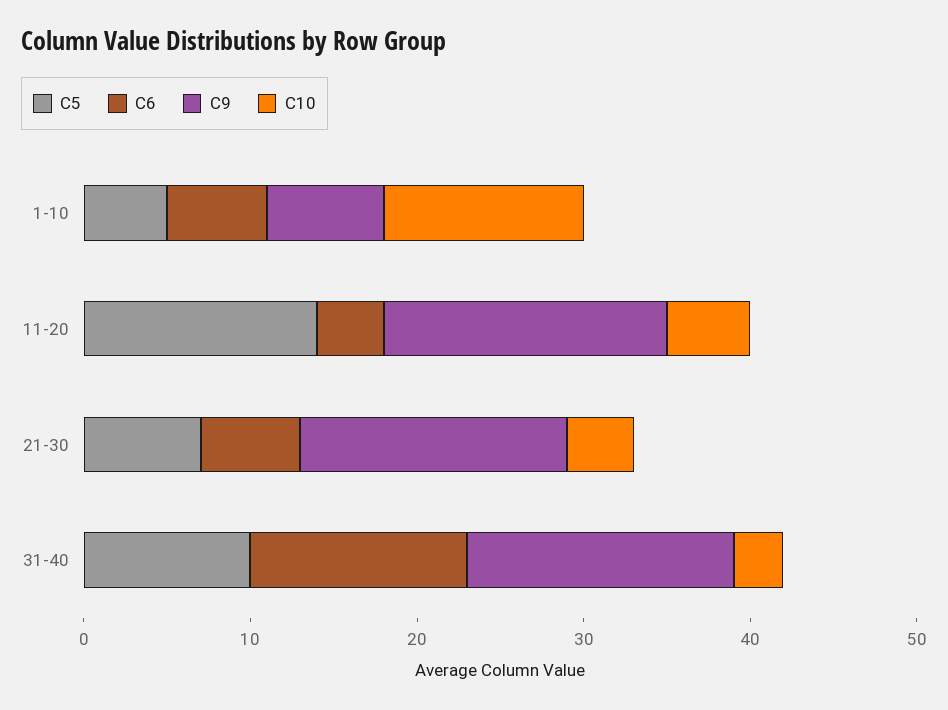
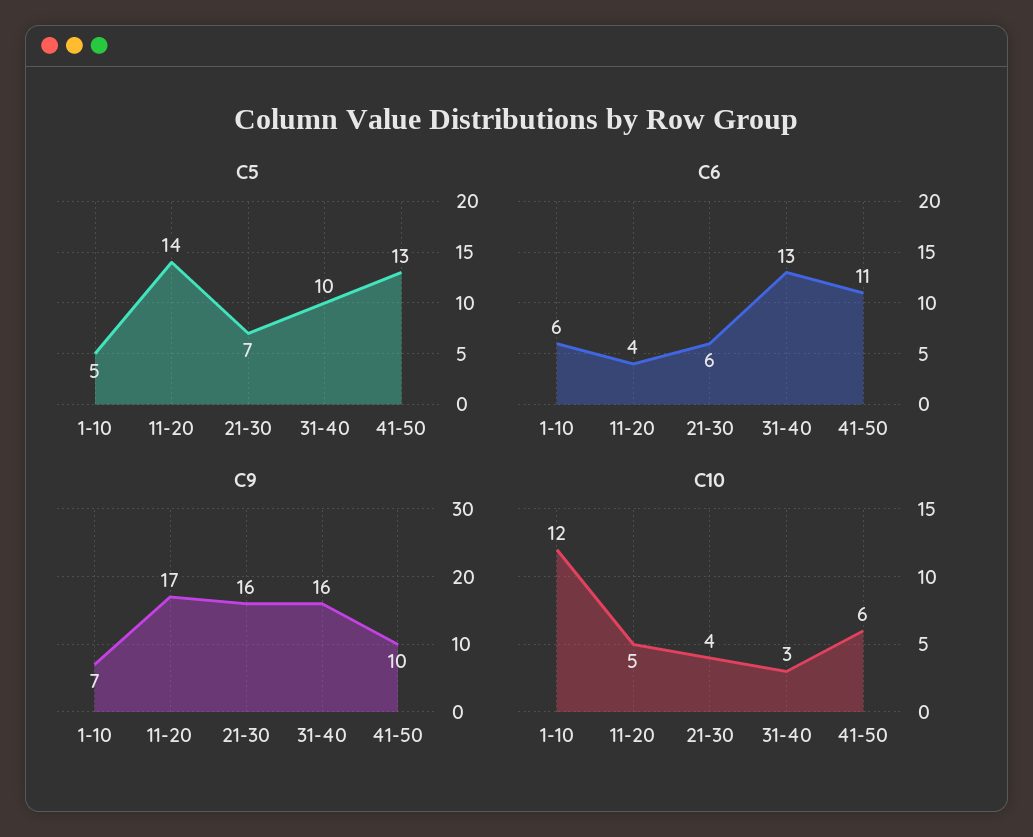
C5, 41-50: none -> 13
C6, 41-50: none -> 11
C9, 41-50: none -> 10
C10, 41-50: none -> 6

